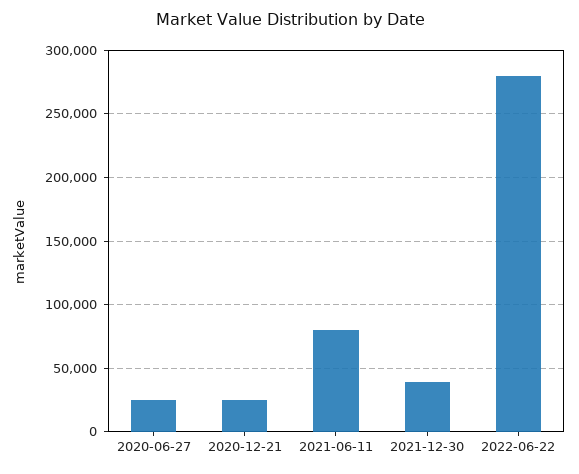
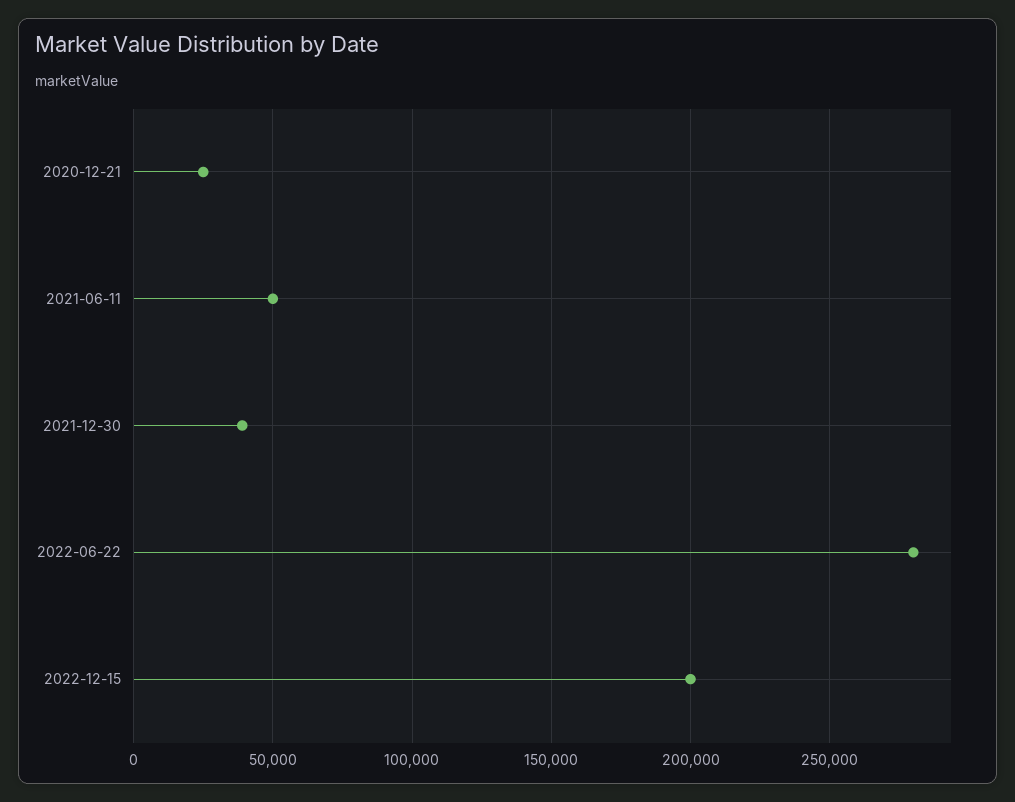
2020-06-27: 25000 -> none
2021-06-11: 80000 -> 50000
2022-12-15: none -> 200000

